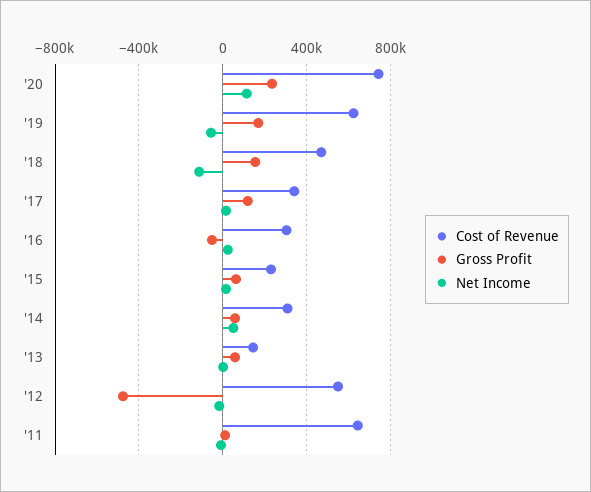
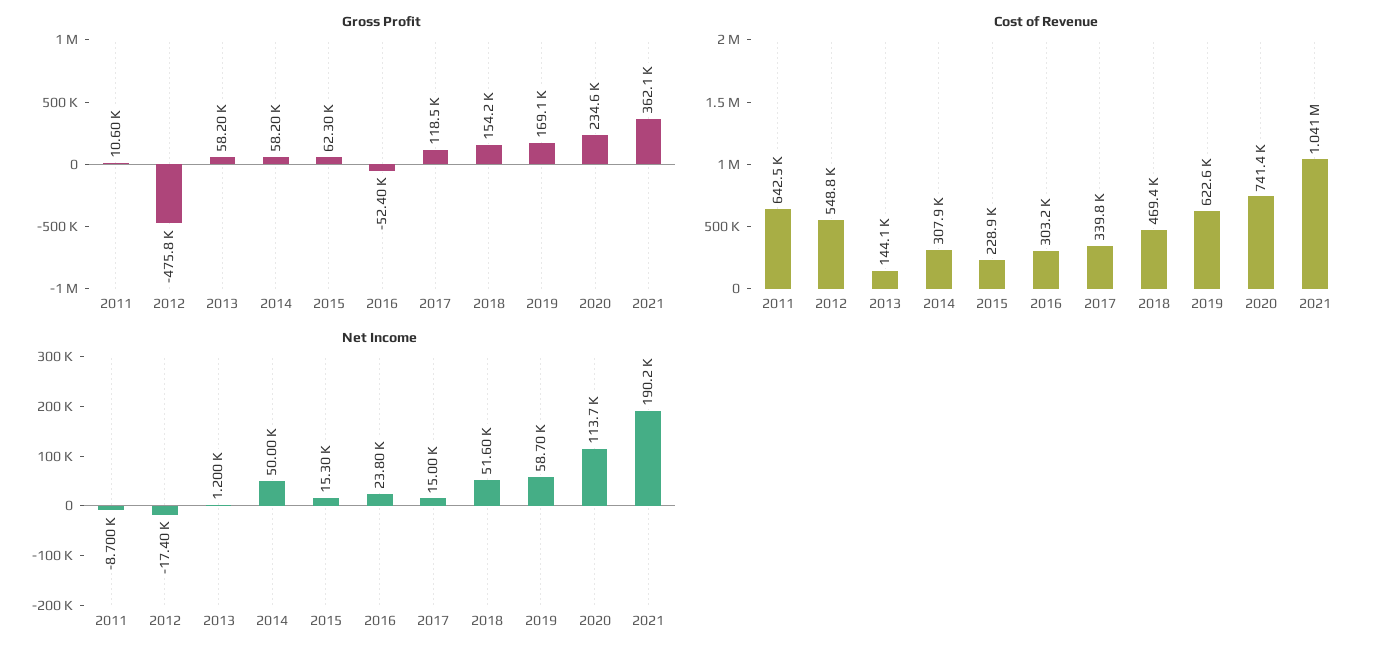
Net Income, '19: -50000 -> 58700
Net Income, '18: -100000 -> 51600
Gross Profit, 2021: none -> 362100
Cost of Revenue, 2021: none -> 1041000
Net Income, 2021: none -> 190200

